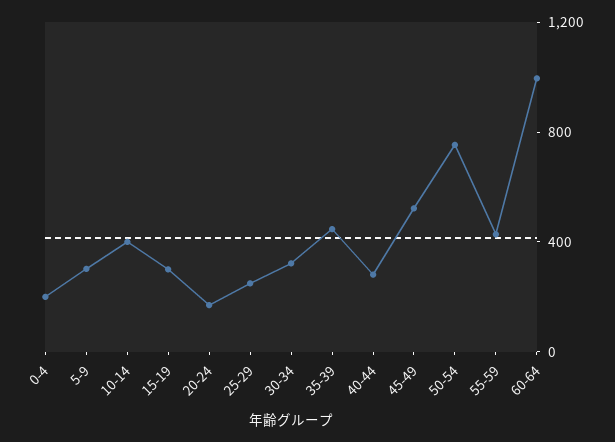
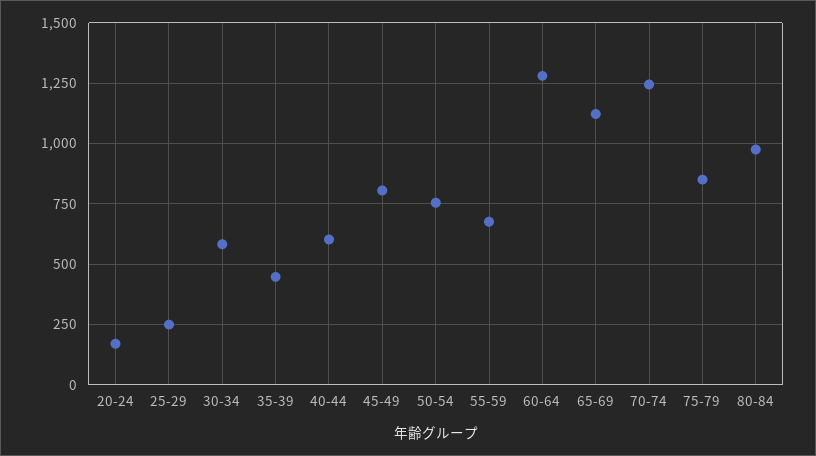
0-4: 200 -> none
5-9: 300 -> none
10-14: 400 -> none
15-19: 300 -> none
30-34: 300 -> 575
40-44: 300 -> 600
45-49: 500 -> 800
55-59: 400 -> 675
60-64: 1000 -> 1275
65-69: none -> 1125
70-74: none -> 1250
75-79: none -> 850
80-84: none -> 975

